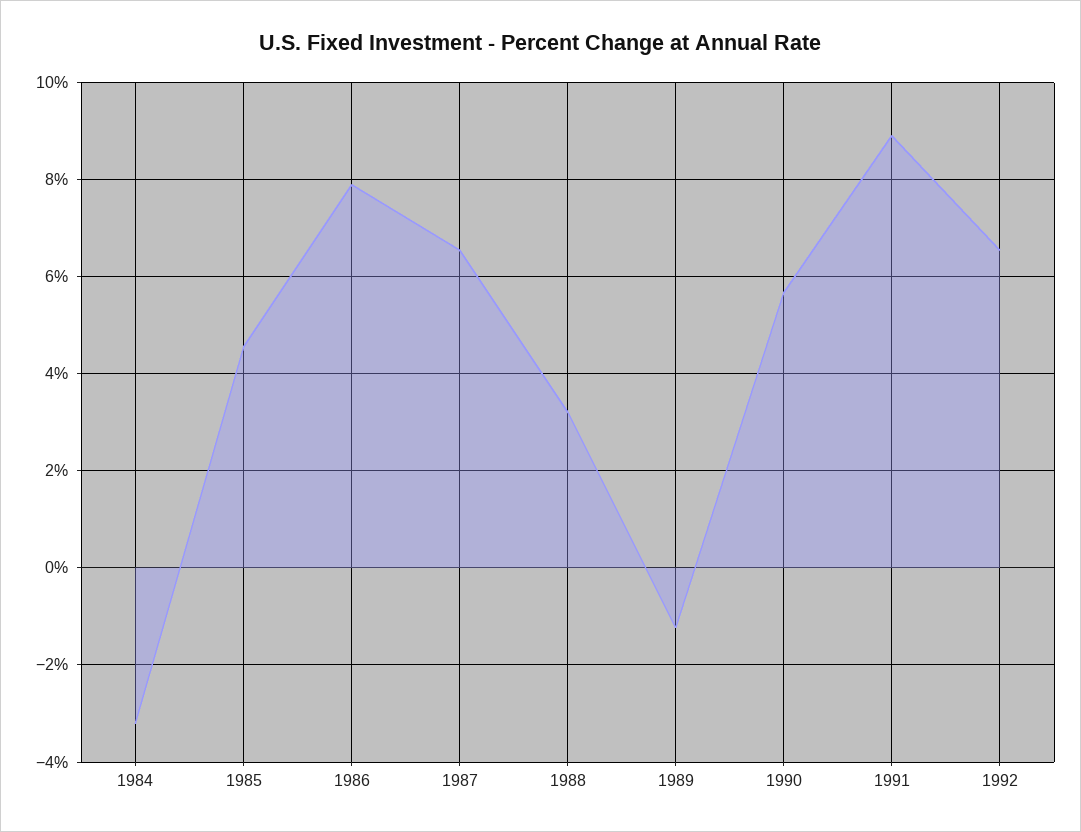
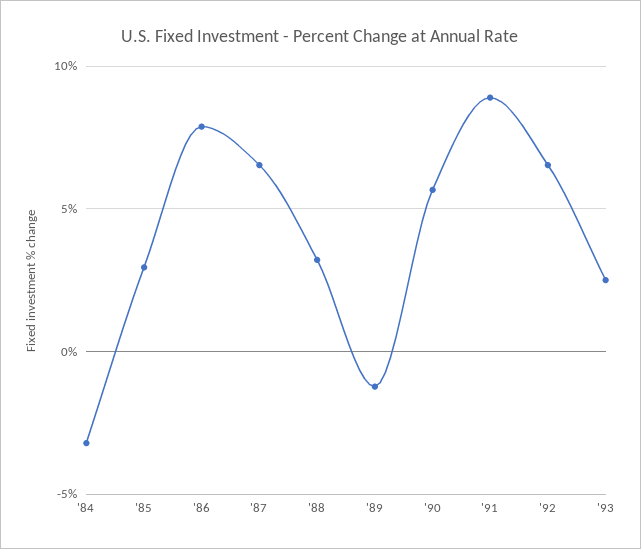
1985: 4.6 -> 3
'93: none -> 2.5

